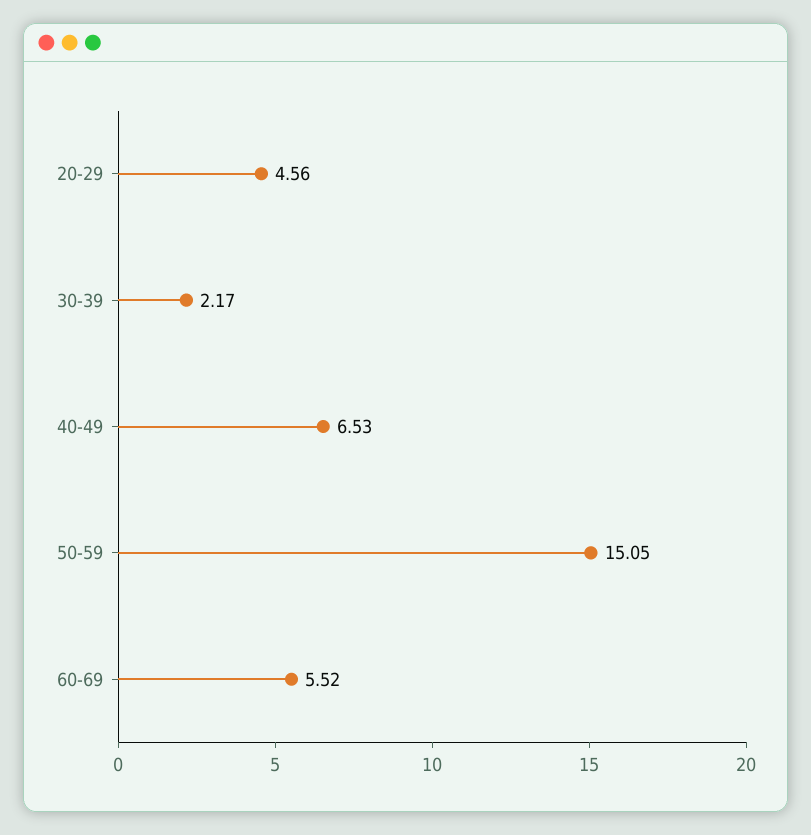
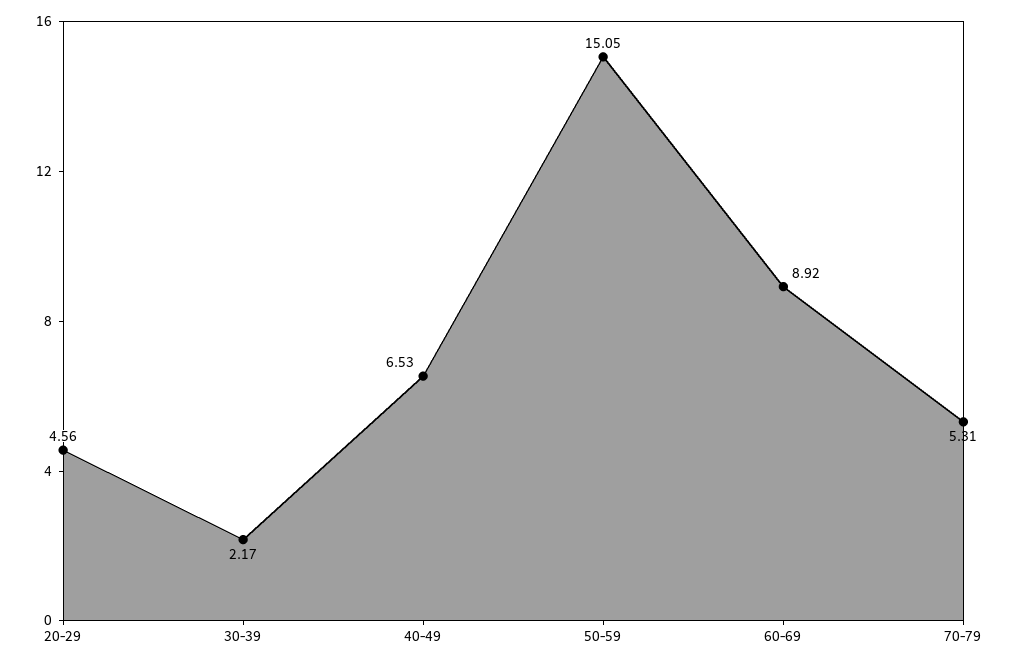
60-69: 5.52 -> 8.92
70-79: none -> 5.31

